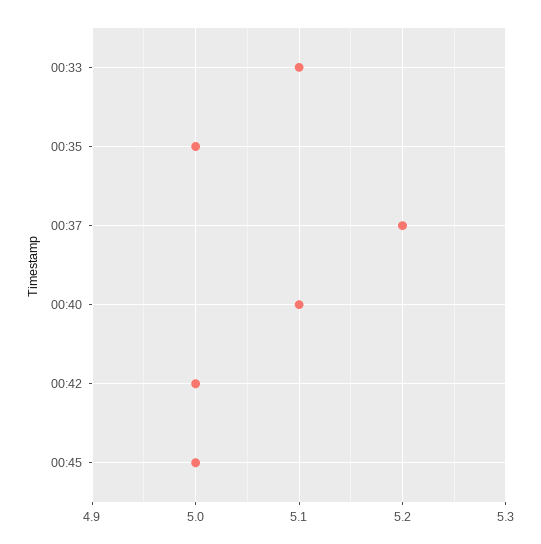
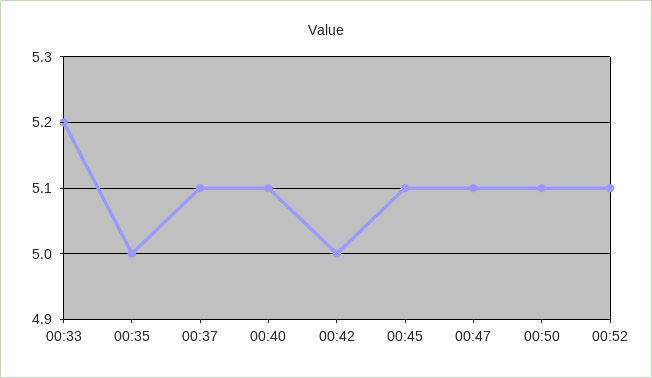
00:33: 5.1 -> 5.2
00:37: 5.2 -> 5.1
00:45: 5 -> 5.1
00:47: none -> 5.1
00:50: none -> 5.1
00:52: none -> 5.1

